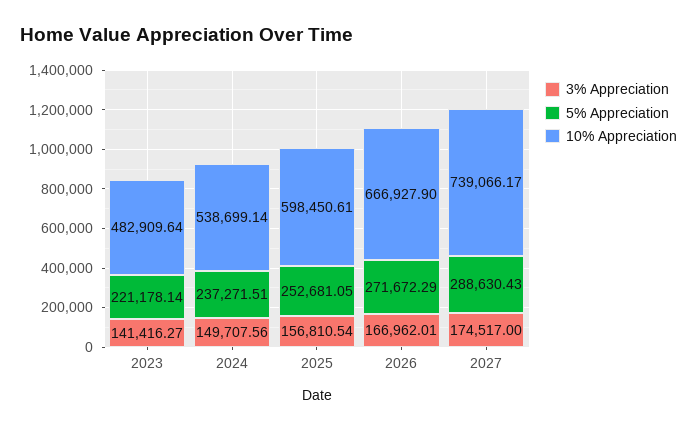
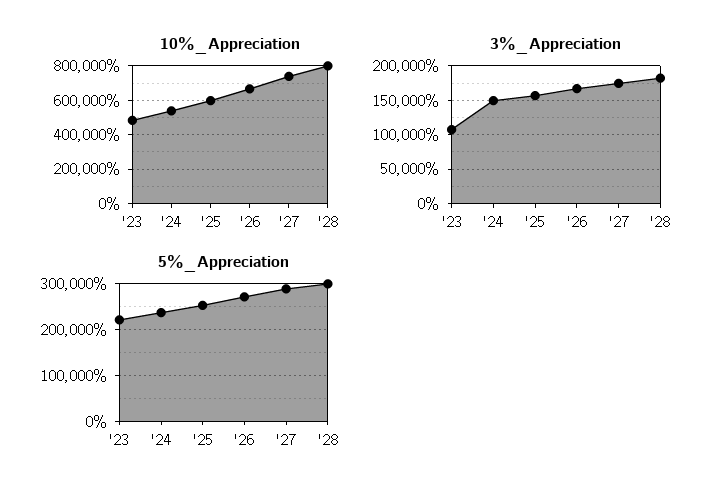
3% Appreciation, 2023: 141416.27 -> 110000
10% Appreciation, '28: none -> 800000
3% Appreciation, '28: none -> 180000
5% Appreciation, '28: none -> 300000

